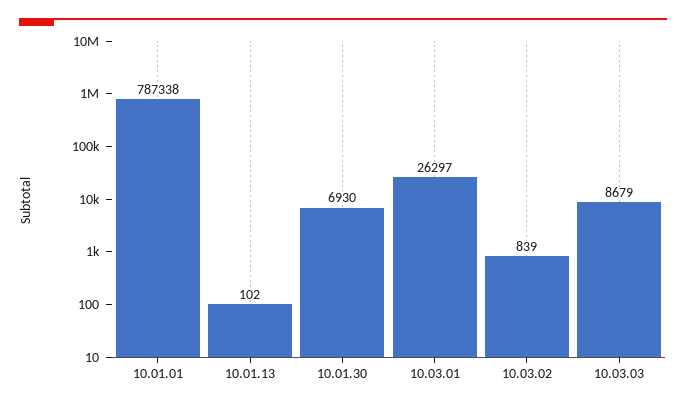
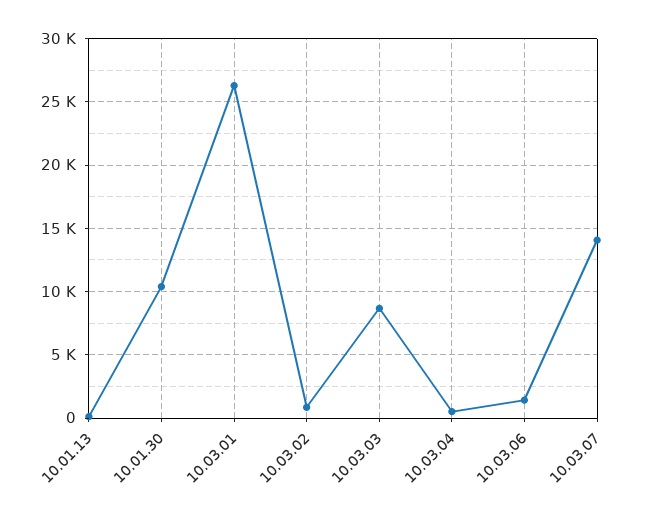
10.01.01: 787338 -> none
10.01.30: 6930 -> 10500
10.03.04: none -> 500
10.03.06: none -> 1500
10.03.07: none -> 14000

